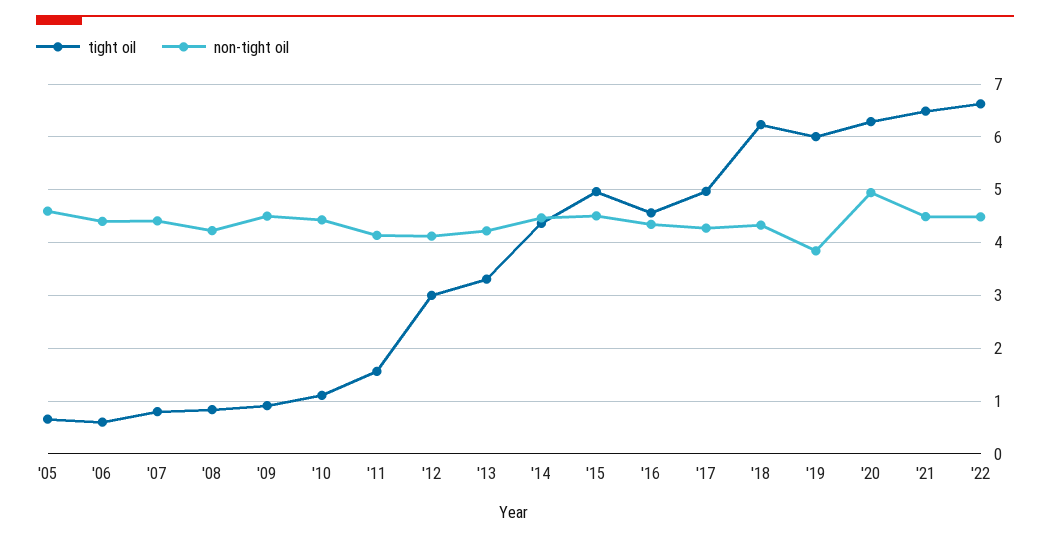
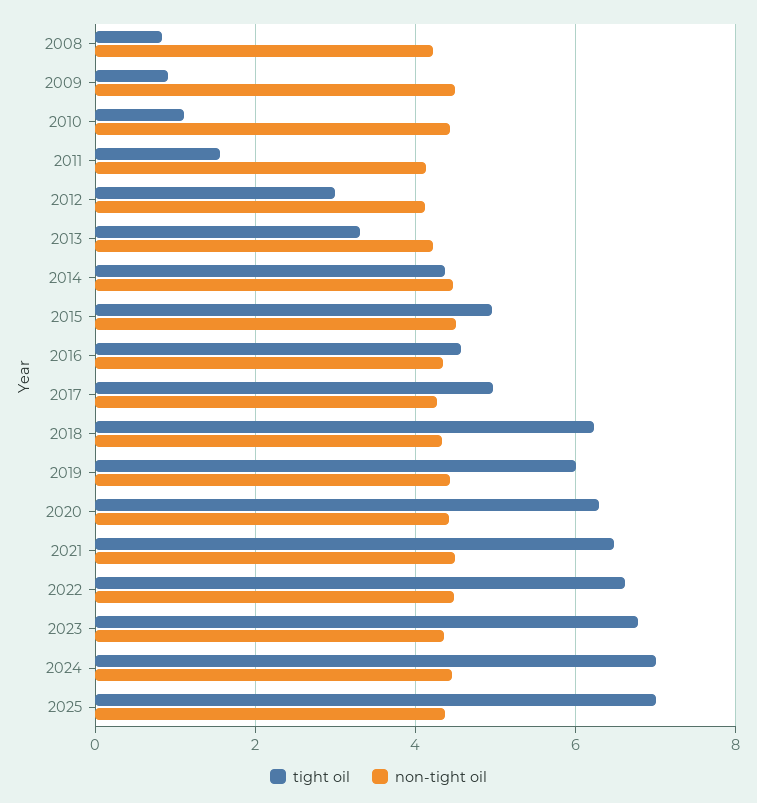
tight oil, '05: 0.6 -> none
non-tight oil, '05: 4.6 -> none
tight oil, '06: 0.6 -> none
non-tight oil, '06: 4.4 -> none
tight oil, '07: 0.8 -> none
non-tight oil, '07: 4.4 -> none
non-tight oil, '19: 3.8 -> 4.4
non-tight oil, '20: 5 -> 4.4
tight oil, 2023: none -> 6.8
non-tight oil, 2023: none -> 4.4
tight oil, 2024: none -> 7
non-tight oil, 2024: none -> 4.4
tight oil, 2025: none -> 7
non-tight oil, 2025: none -> 4.4

